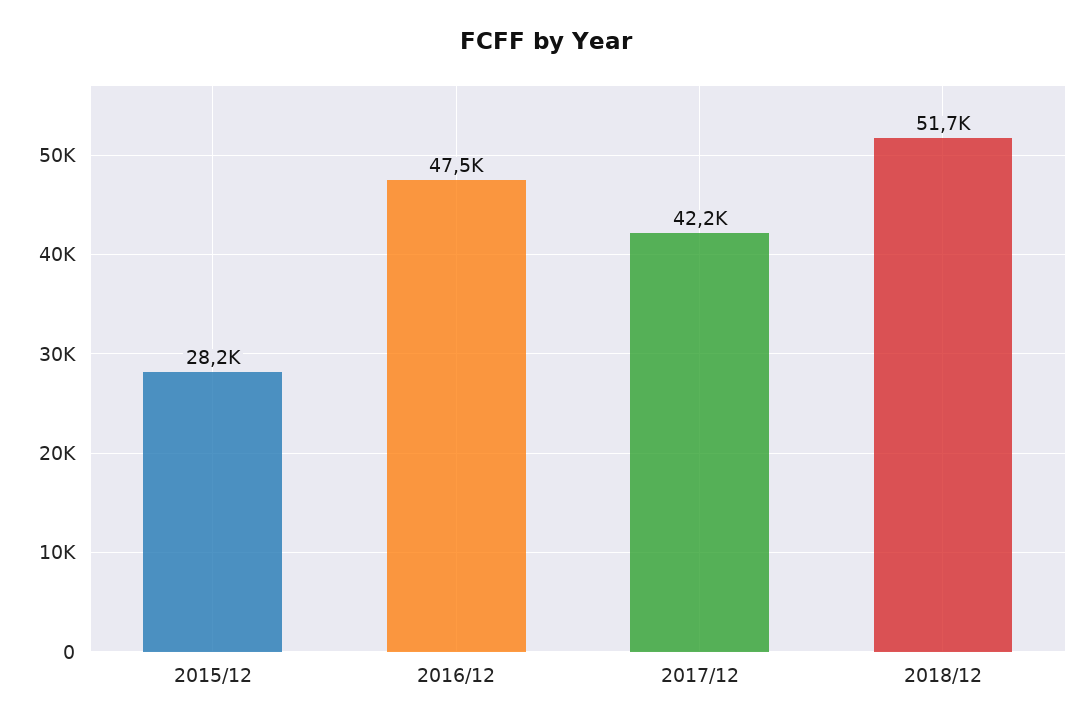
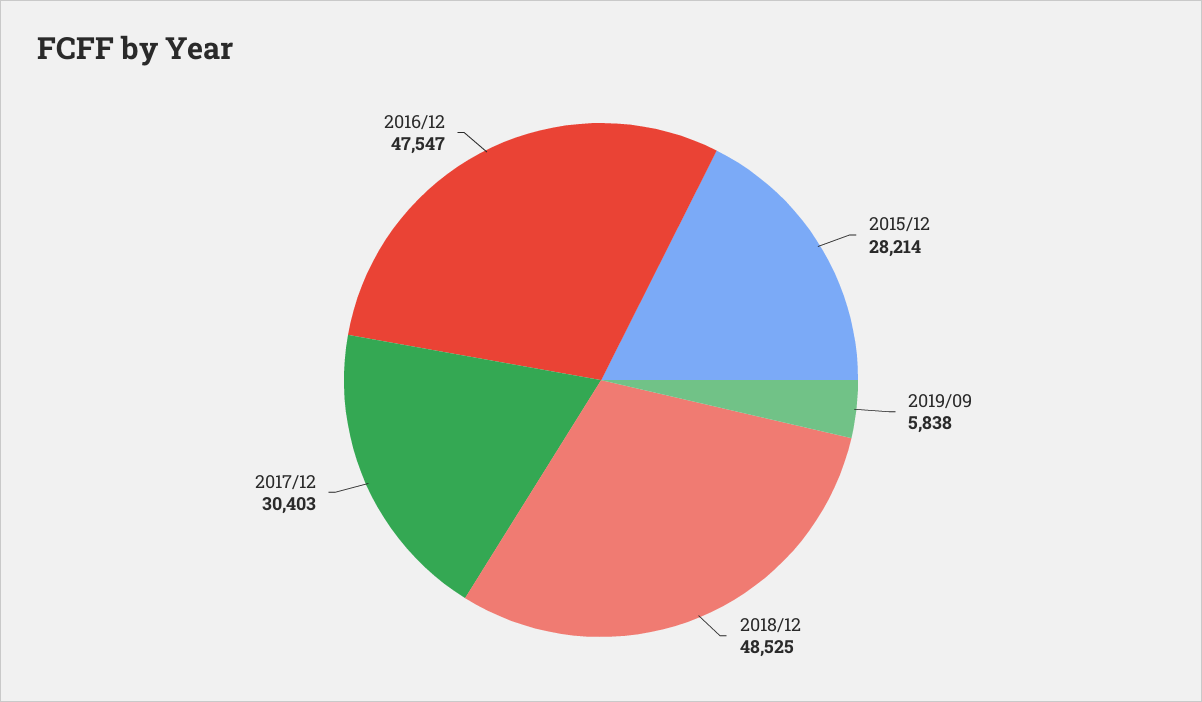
2017/12: 42200 -> 30403
2018/12: 51700 -> 48525
2019/09: none -> 5838

